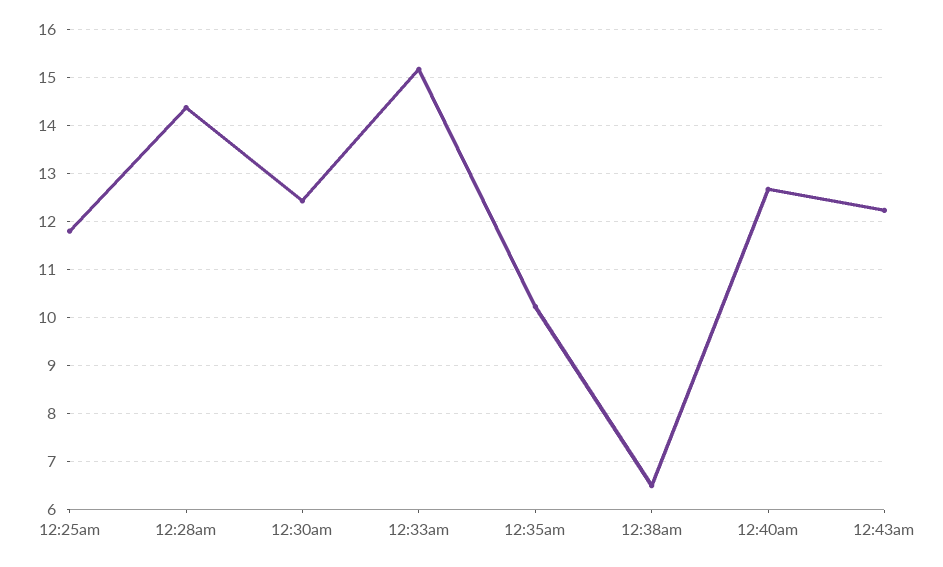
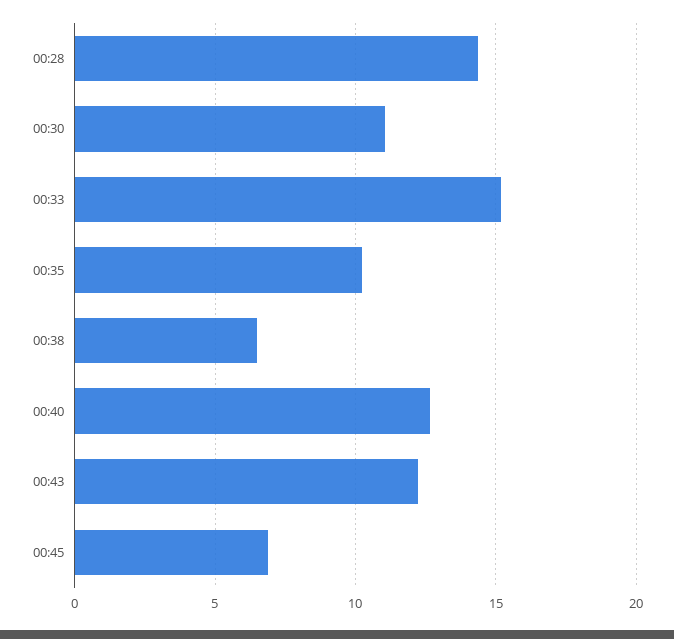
12:25am: 11.8 -> none
12:30am: 12.4 -> 11
00:45: none -> 7

